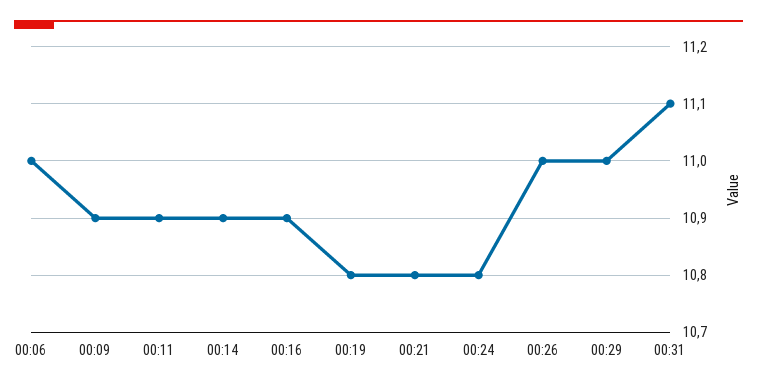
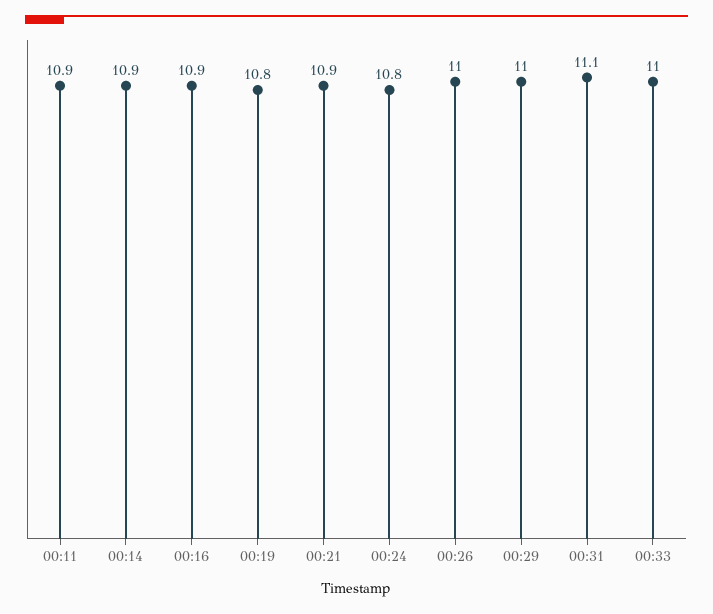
00:06: 11 -> none
00:09: 10.9 -> none
00:21: 10.8 -> 10.9
00:33: none -> 11

